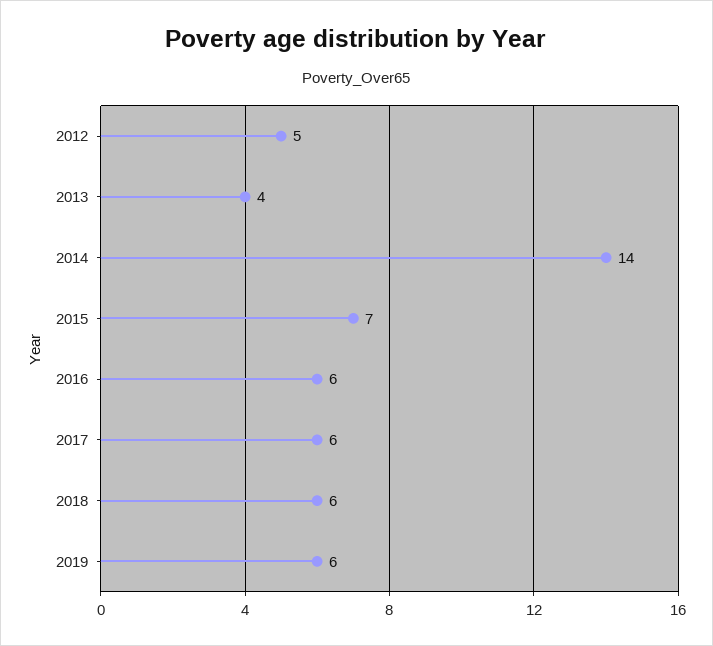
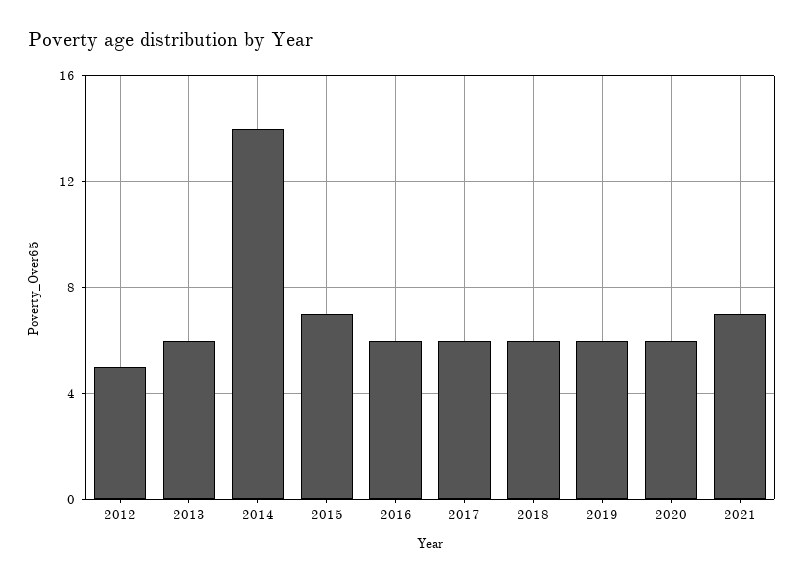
2013: 4 -> 6
2020: none -> 6
2021: none -> 7

